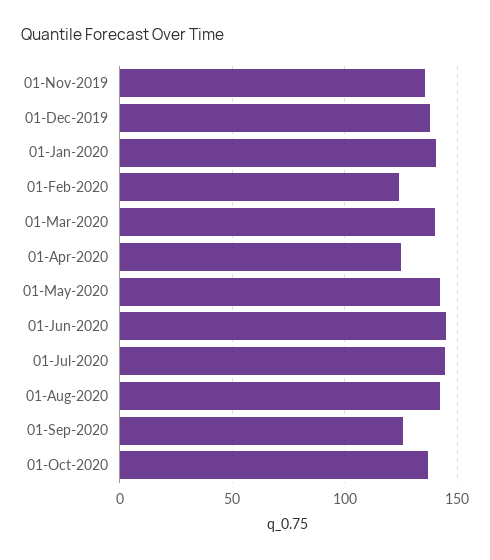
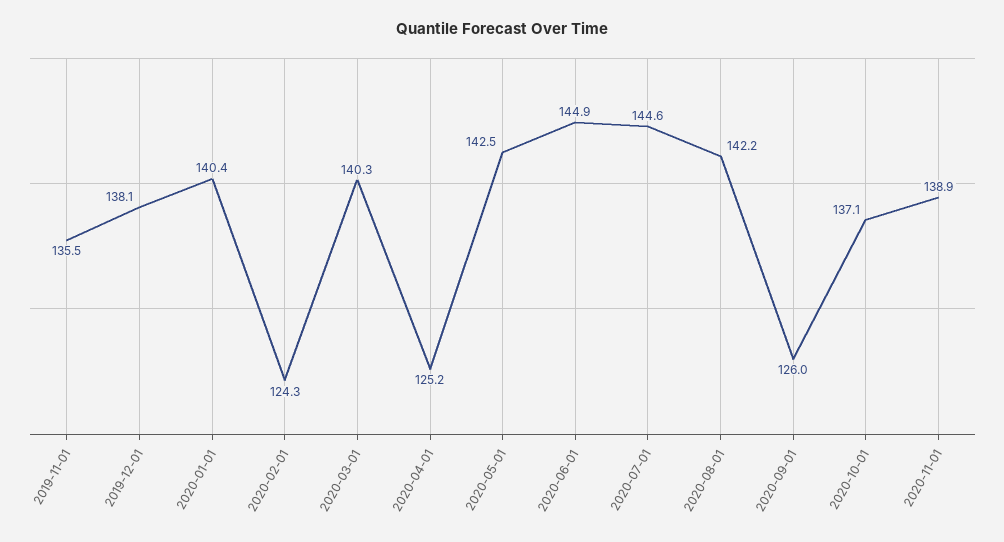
2020-11-01: none -> 138.9

